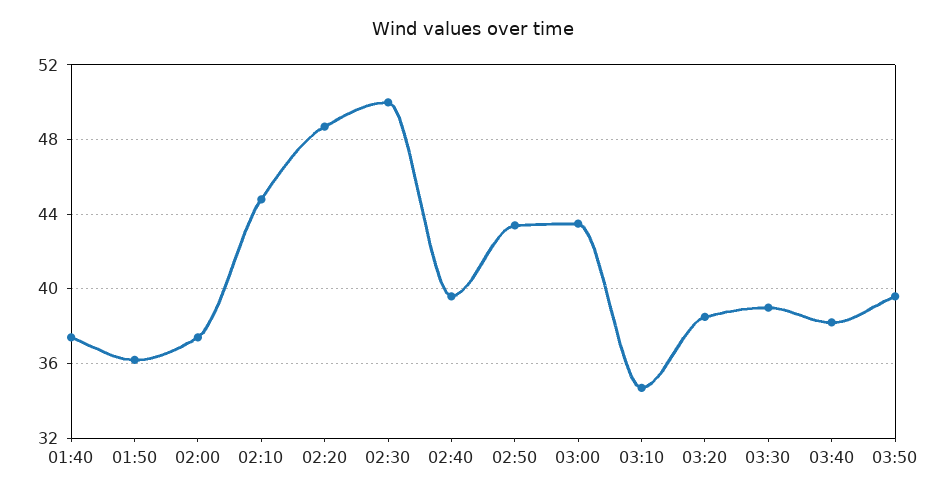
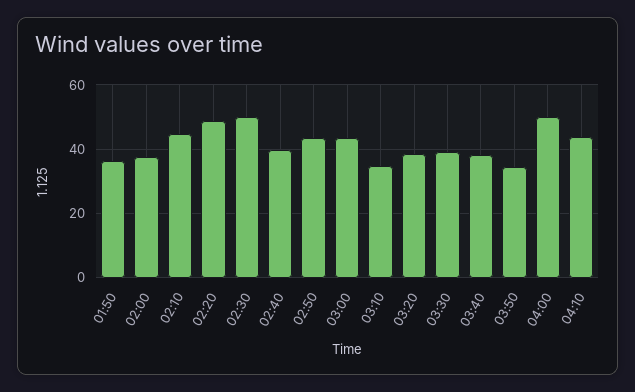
01:40: 37.5 -> none
03:50: 39.5 -> 34
04:00: none -> 50
04:10: none -> 44

